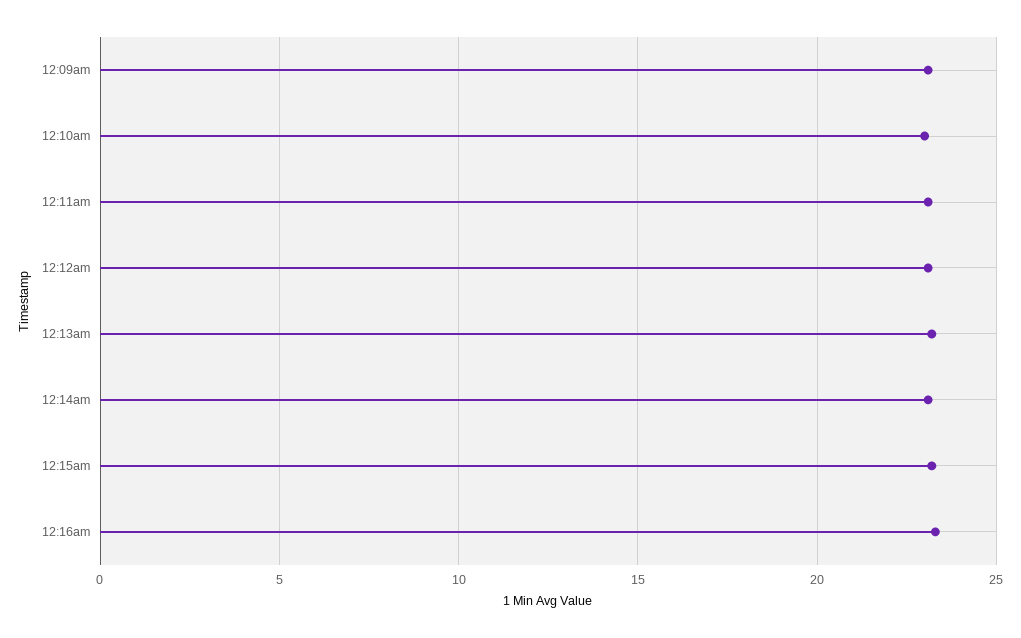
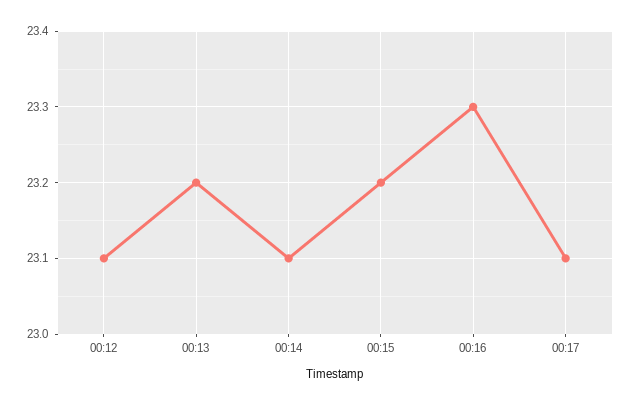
12:09am: 23 -> none
12:10am: 23 -> none
12:11am: 23 -> none
00:17: none -> 23.1

